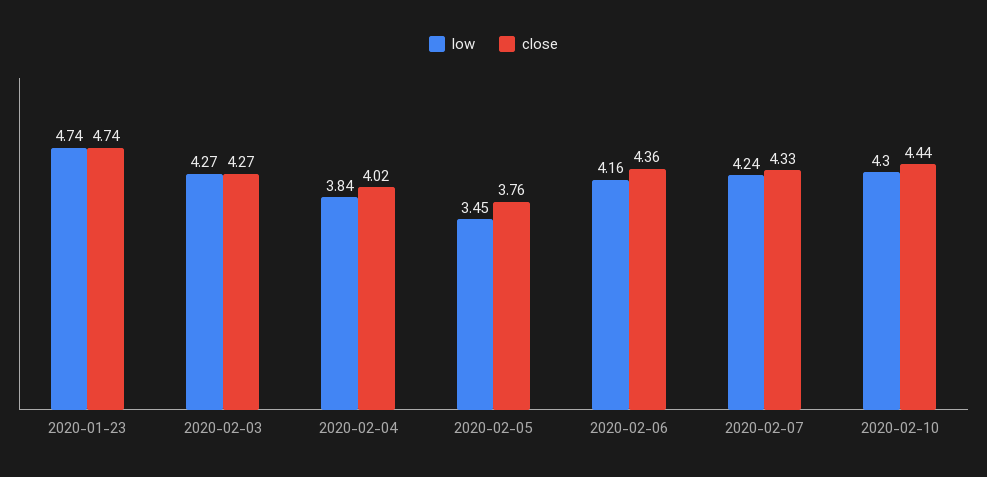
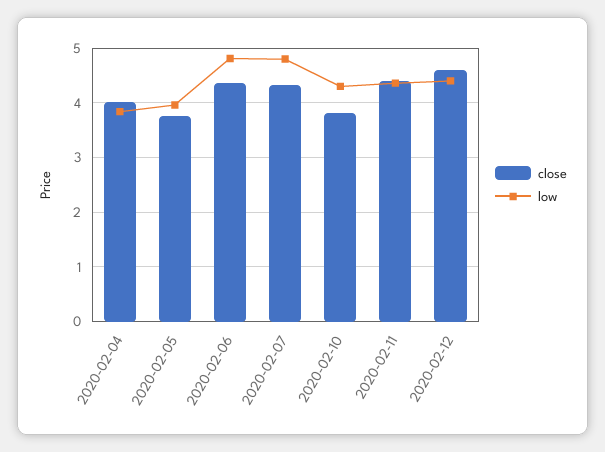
low, 2020-01-23: 4.74 -> none
close, 2020-01-23: 4.74 -> none
low, 2020-02-03: 4.27 -> none
close, 2020-02-03: 4.27 -> none
low, 2020-02-05: 3.45 -> 4
low, 2020-02-06: 4.16 -> 4.8
low, 2020-02-07: 4.24 -> 4.8
close, 2020-02-10: 4.44 -> 3.8
close, 2020-02-11: none -> 4.4
low, 2020-02-11: none -> 4.4
close, 2020-02-12: none -> 4.6
low, 2020-02-12: none -> 4.4

